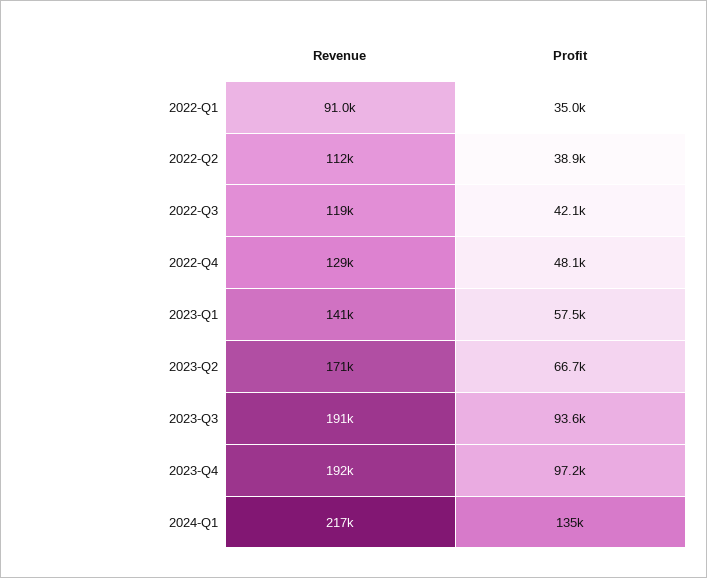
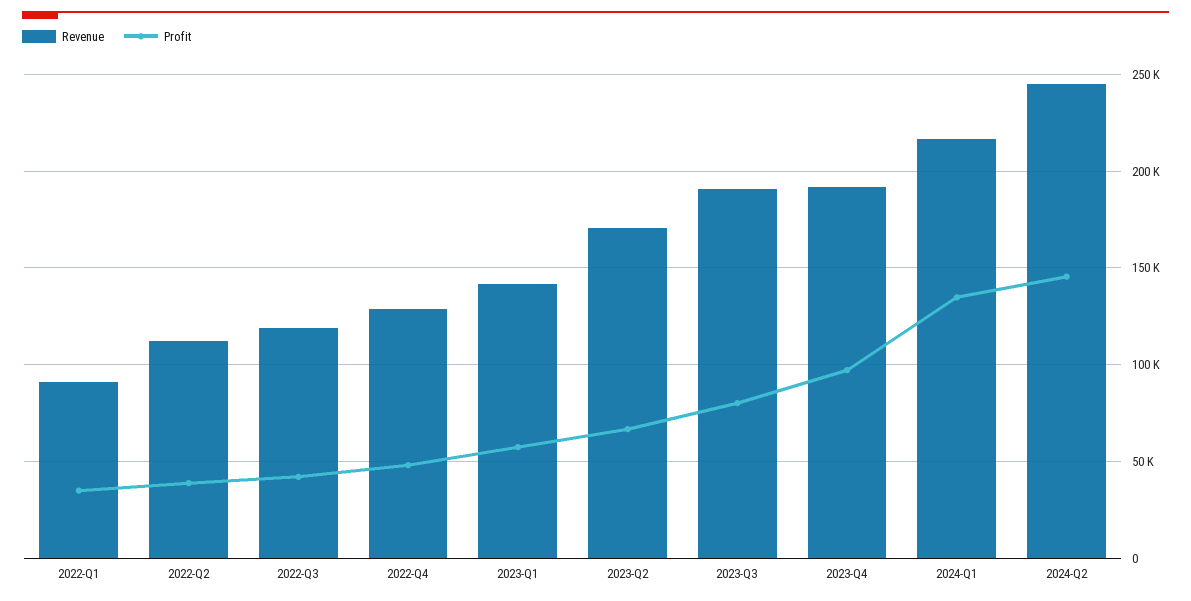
Profit, 2023-Q3: 93600 -> 80000
Revenue, 2024-Q2: none -> 245000
Profit, 2024-Q2: none -> 145000

